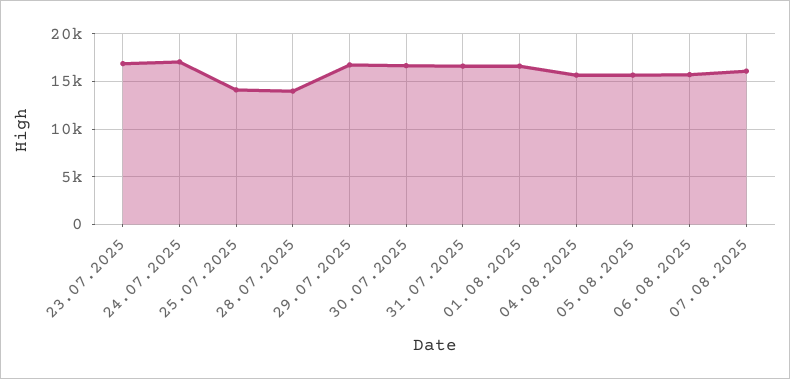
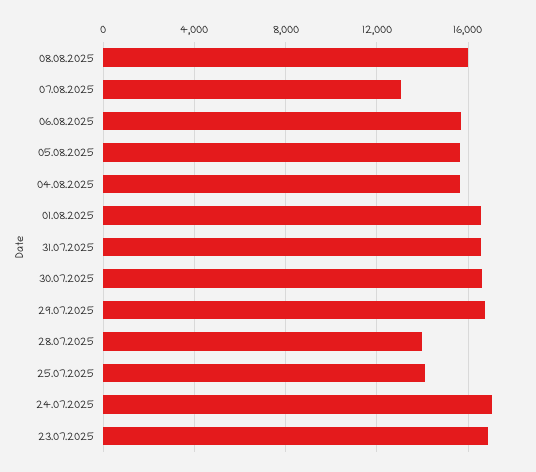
07.08.2025: 16000 -> 13000
08.08.2025: none -> 16000

